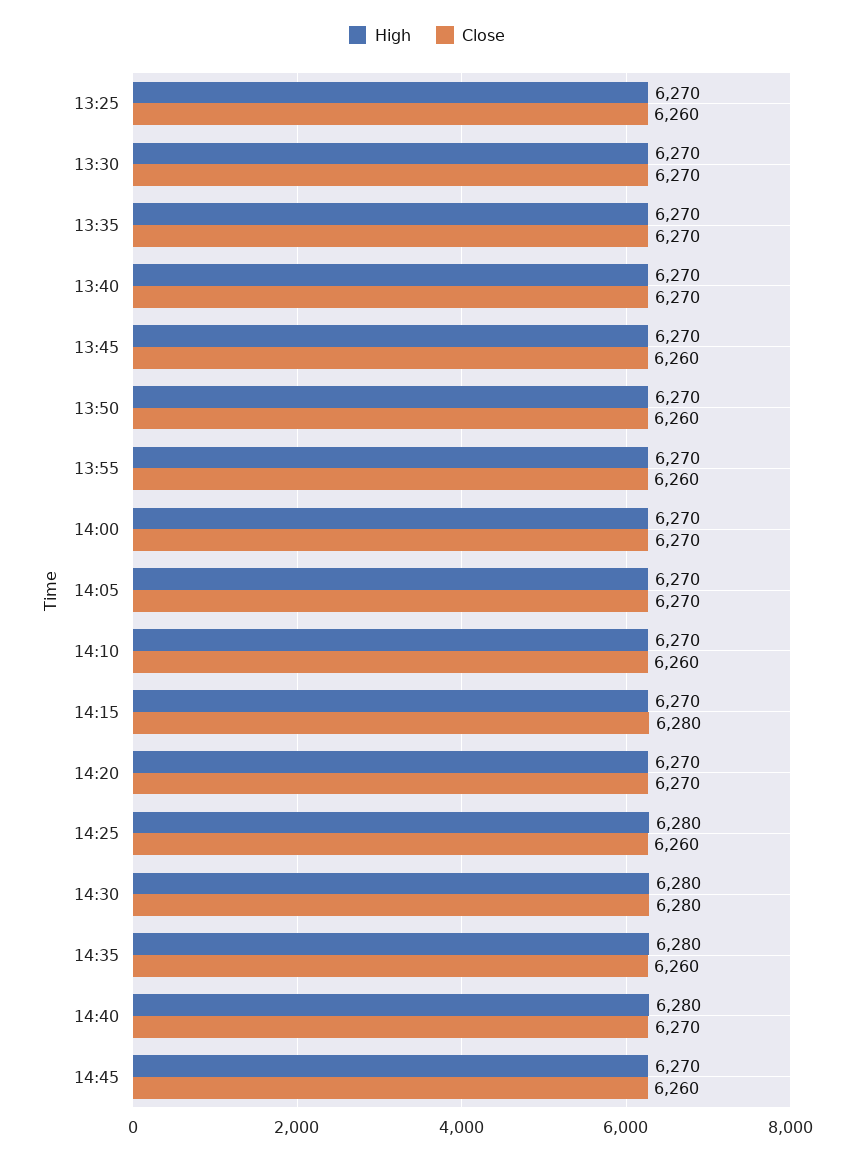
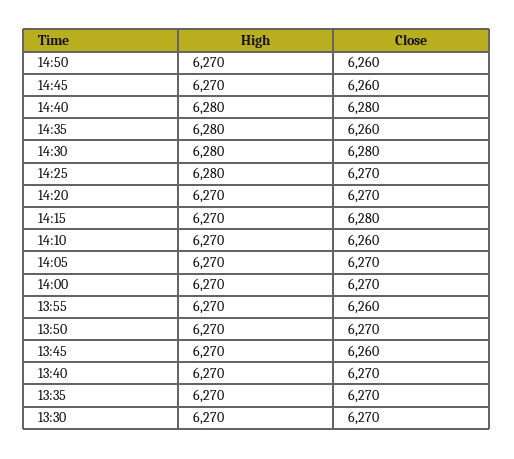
High, 13:25: 6270 -> none
Close, 13:25: 6260 -> none
Close, 13:50: 6260 -> 6270
Close, 14:25: 6260 -> 6270
Close, 14:40: 6270 -> 6280
High, 14:50: none -> 6270
Close, 14:50: none -> 6260

